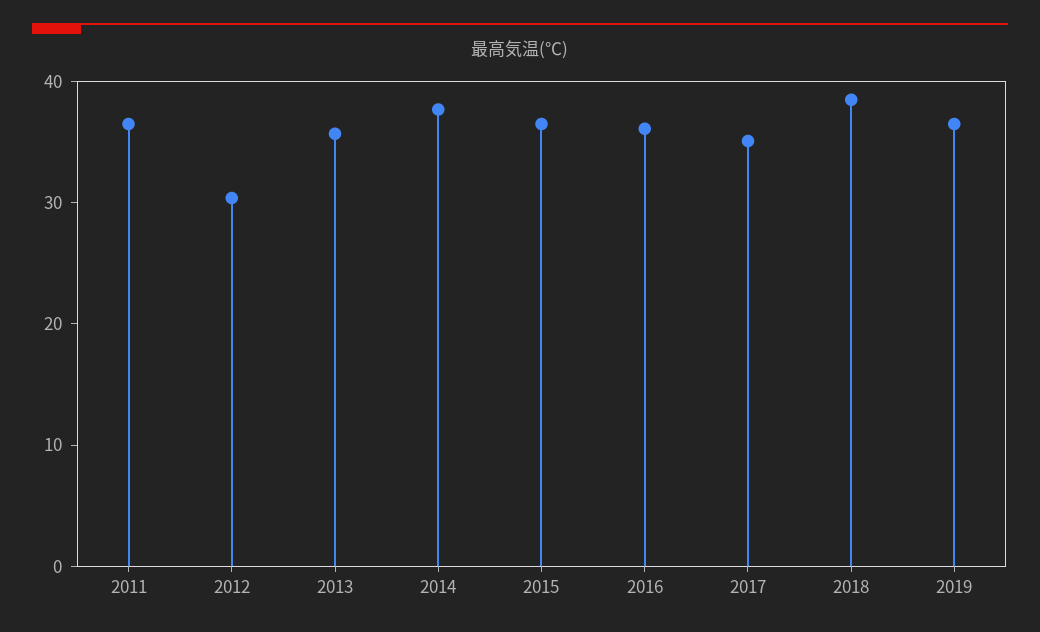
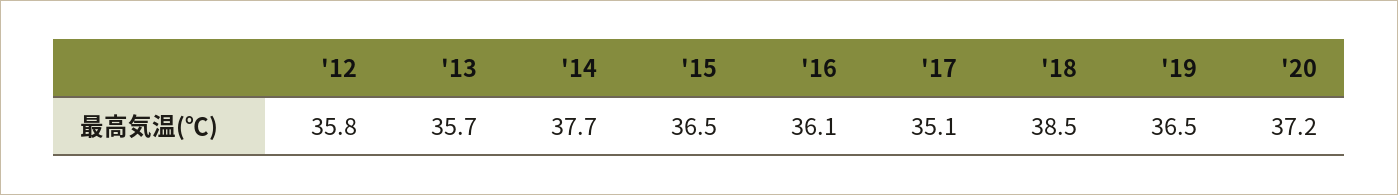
2011: 36 -> none
2012: 30 -> 35.8
'20: none -> 37.2

